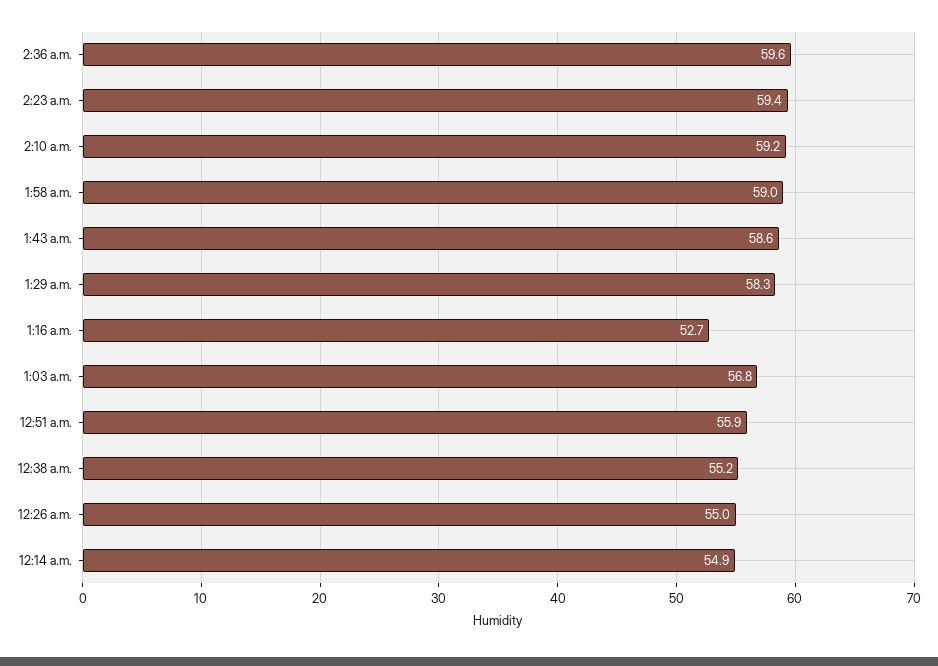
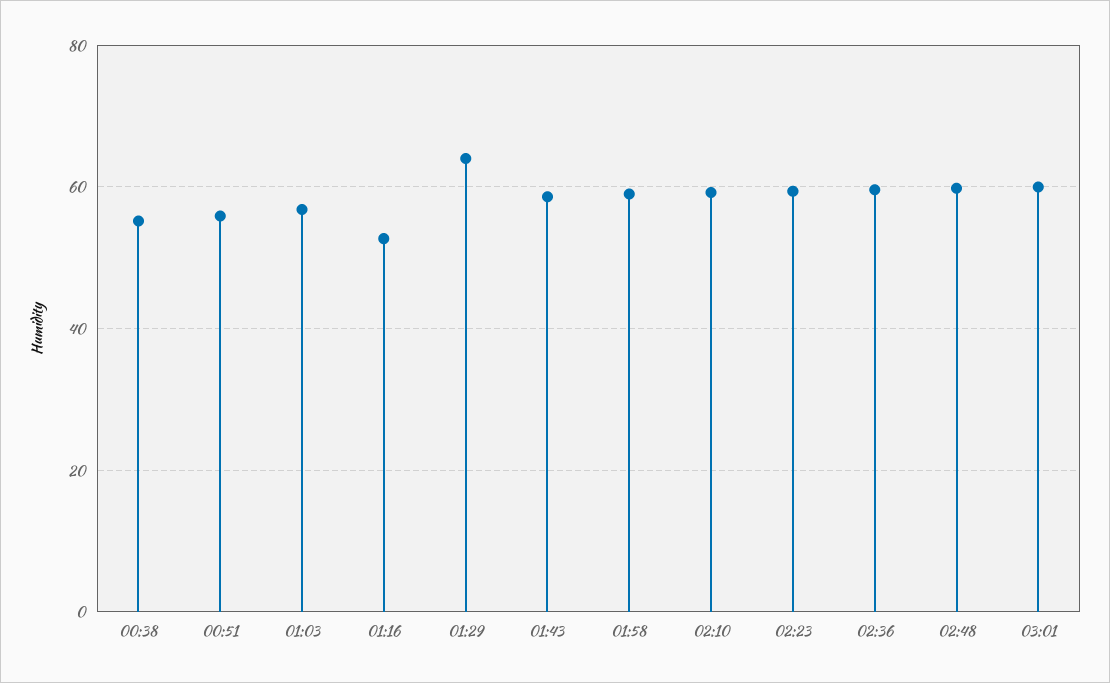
1:29 a.m.: 58.3 -> 64
12:26 a.m.: 55 -> none
12:14 a.m.: 54.9 -> none
02:48: none -> 60
03:01: none -> 60

